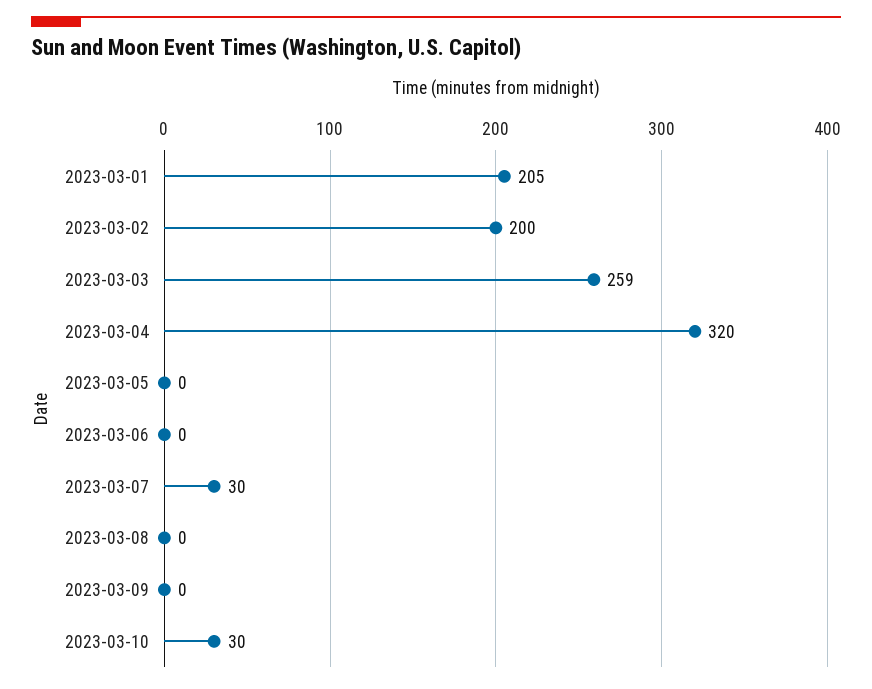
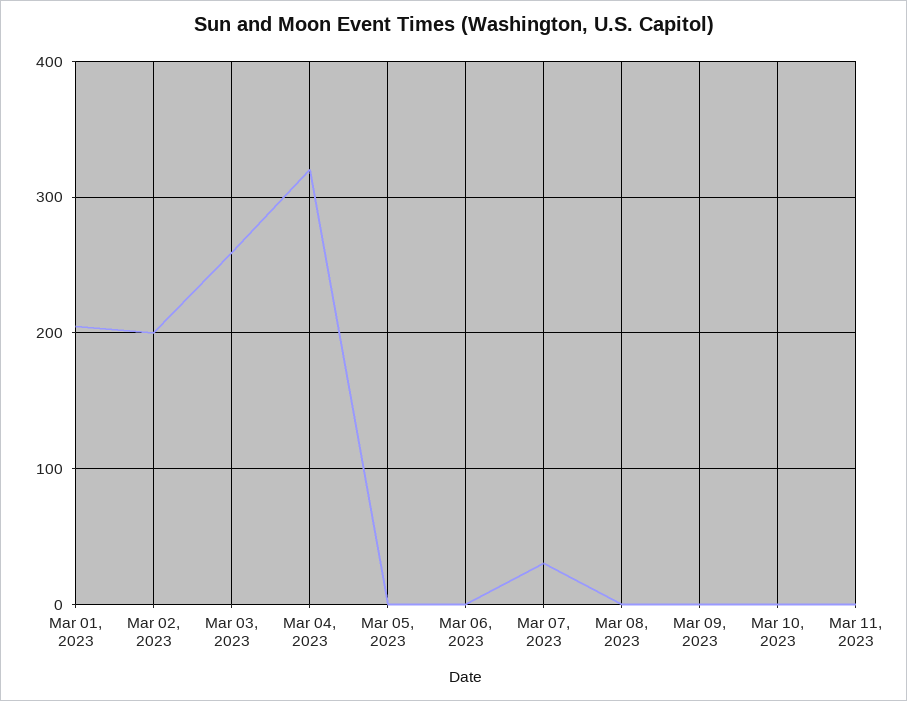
2023-03-10: 30 -> 0
Mar 11, 2023: none -> 0

